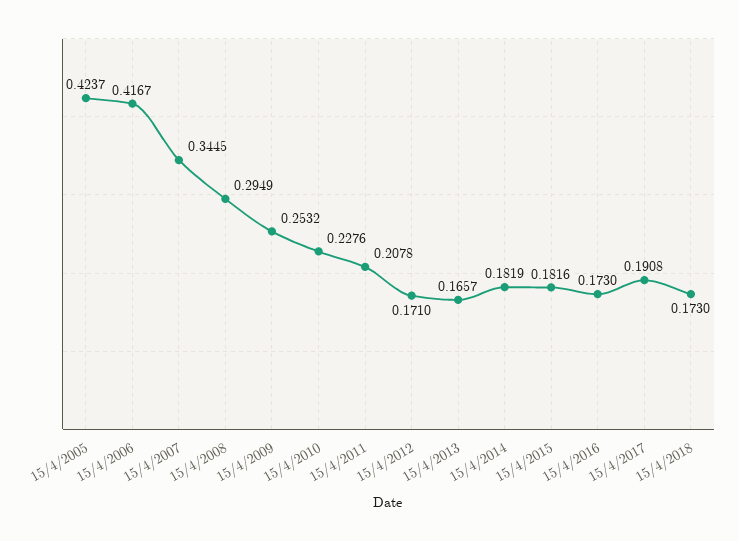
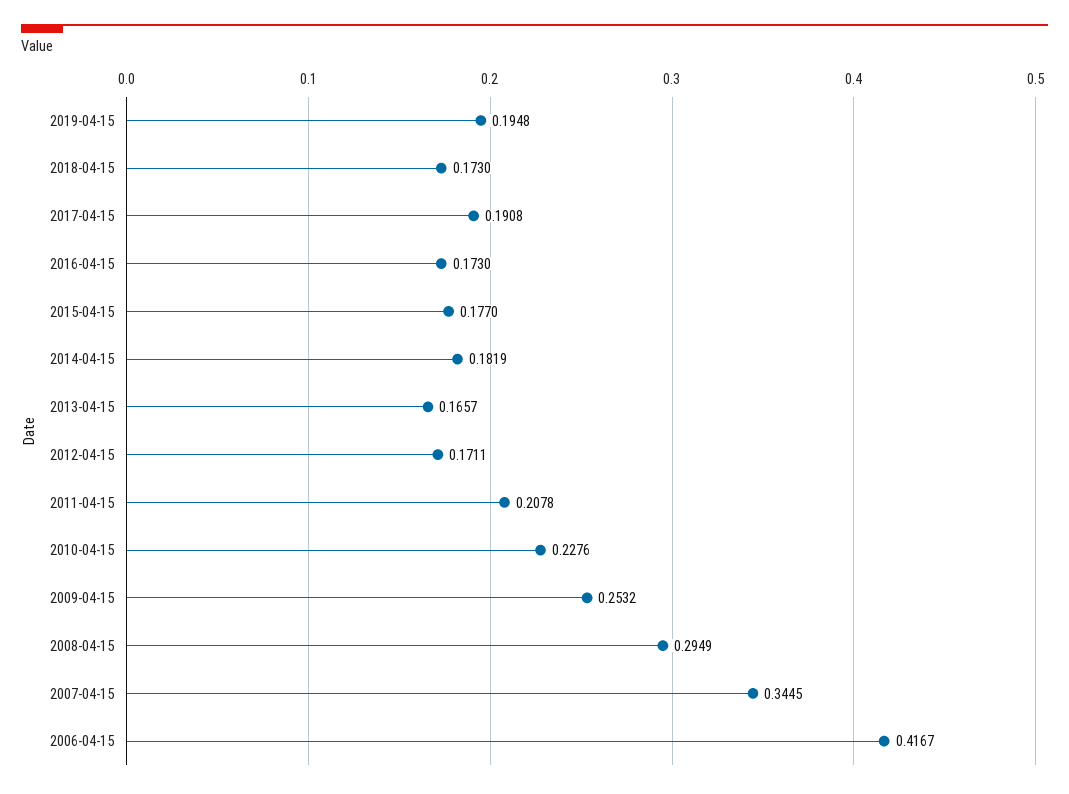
15/4/2005: 0.4237 -> none
15/4/2012: 0.171 -> 0.1711
15/4/2015: 0.1816 -> 0.177
2019-04-15: none -> 0.1948

